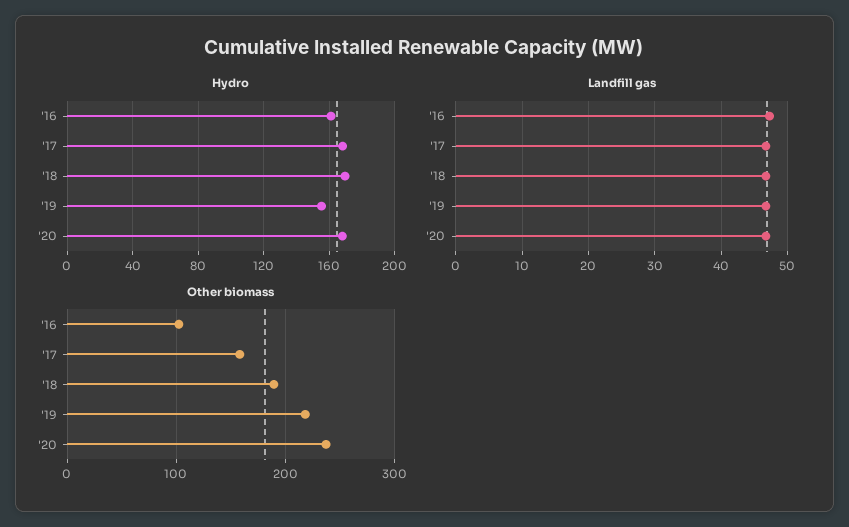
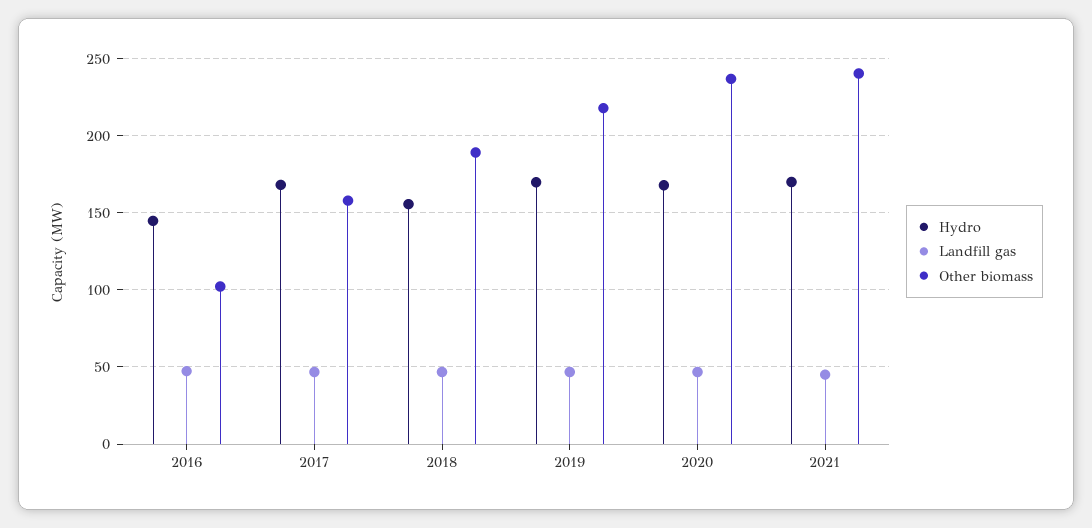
Hydro, '16: 160 -> 145
Hydro, '18: 170 -> 155
Hydro, '19: 155 -> 170
Hydro, 2021: none -> 170
Landfill gas, 2021: none -> 45
Other biomass, 2021: none -> 240

